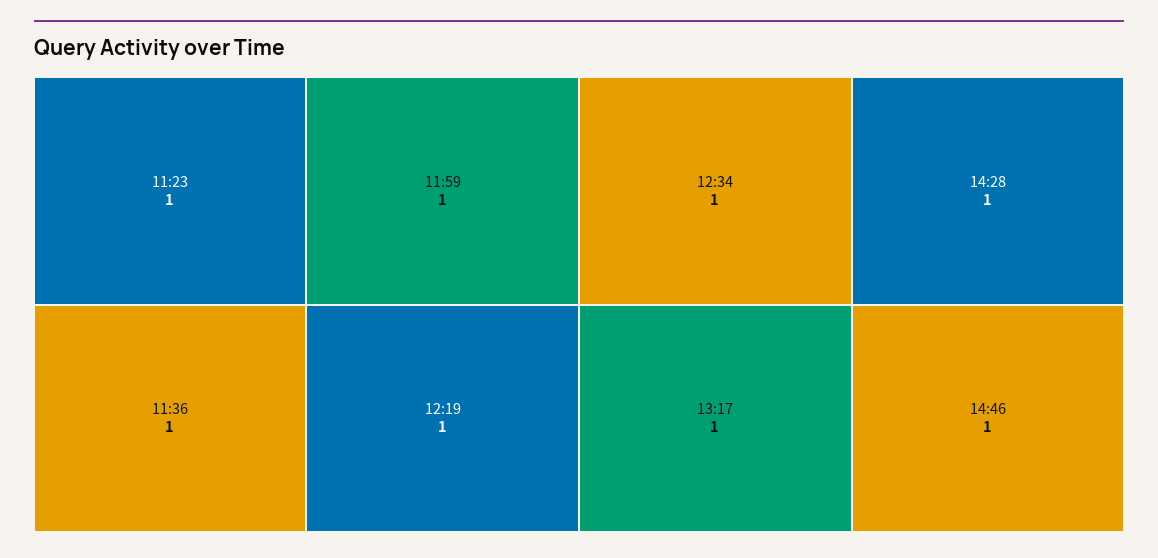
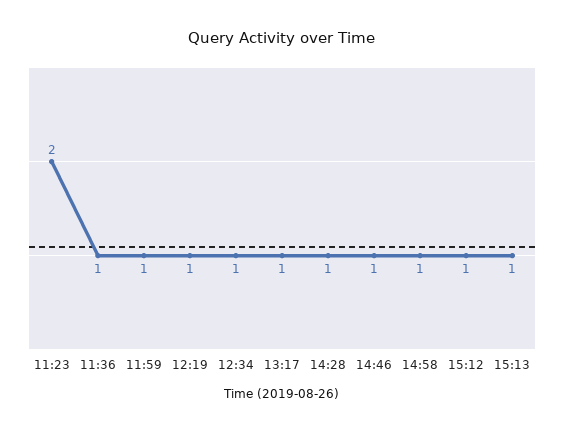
11:23: 1 -> 2
14:58: none -> 1
15:12: none -> 1
15:13: none -> 1

